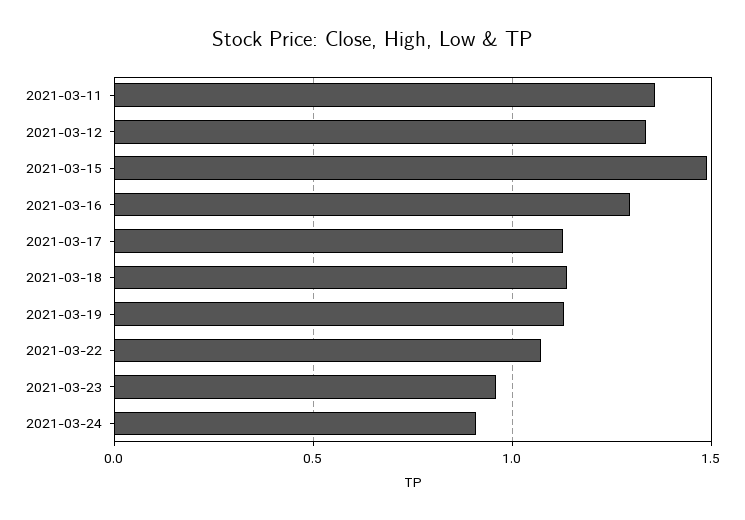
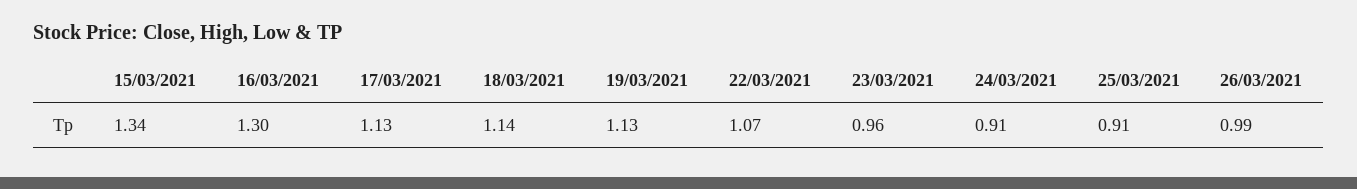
2021-03-11: 1.35 -> none
2021-03-12: 1.35 -> none
2021-03-15: 1.5 -> 1.34
25/03/2021: none -> 0.91
26/03/2021: none -> 0.99

